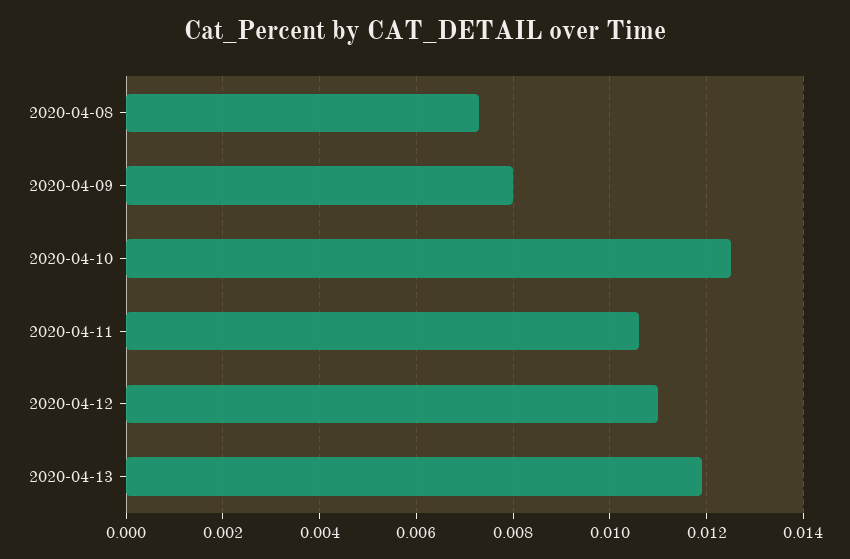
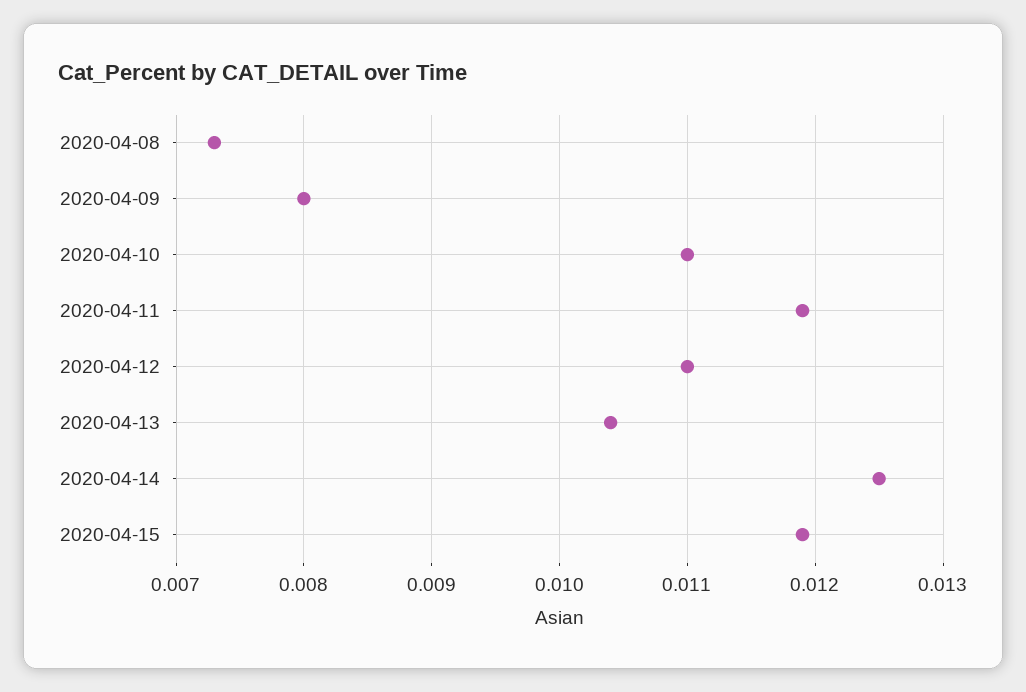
2020-04-10: 0.0125 -> 0.011
2020-04-11: 0.0105 -> 0.0119
2020-04-13: 0.012 -> 0.0104
2020-04-14: none -> 0.0125
2020-04-15: none -> 0.0119

